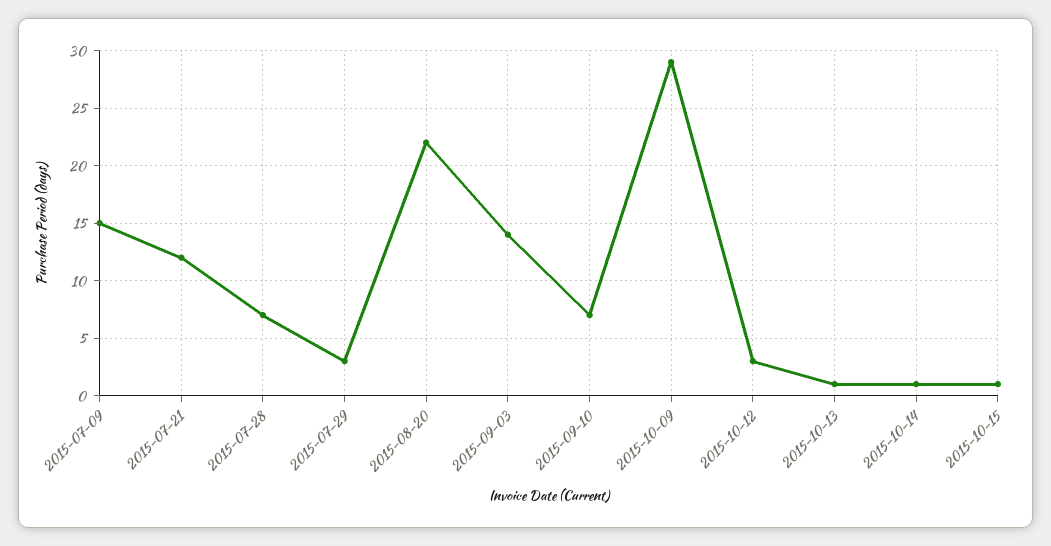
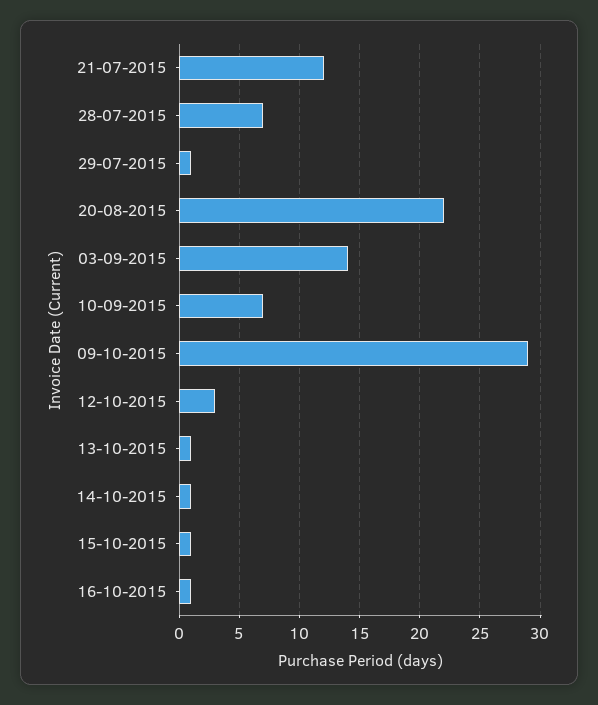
2015-07-09: 15 -> none
2015-07-29: 3 -> 1
16-10-2015: none -> 1

